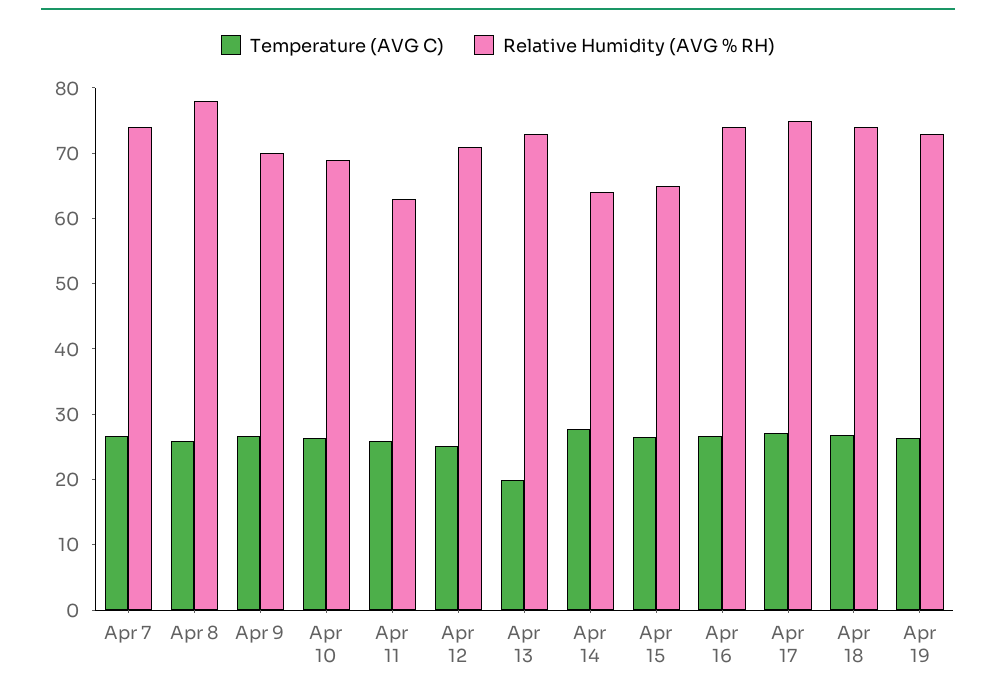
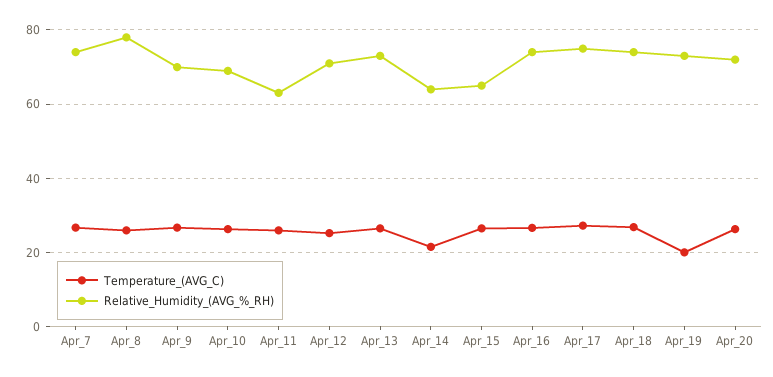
Temperature (AVG C), Apr 13: 20 -> 26
Temperature (AVG C), Apr 14: 28 -> 22
Temperature (AVG C), Apr 19: 26 -> 20
Temperature (AVG C), Apr_20: none -> 26
Relative Humidity (AVG % RH), Apr_20: none -> 72

